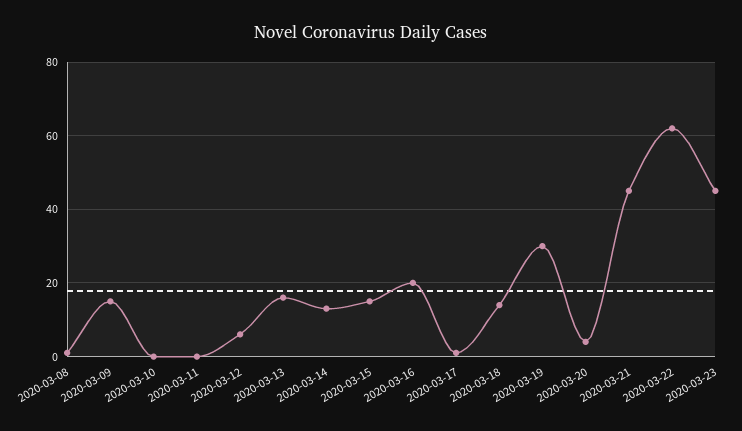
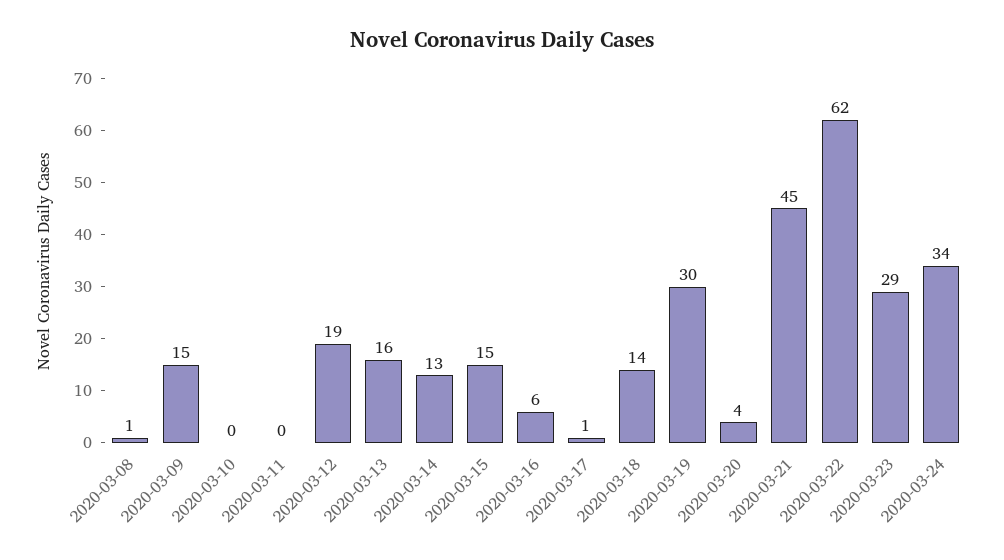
2020-03-12: 5 -> 19
2020-03-16: 20 -> 6
2020-03-23: 45 -> 29
2020-03-24: none -> 34

